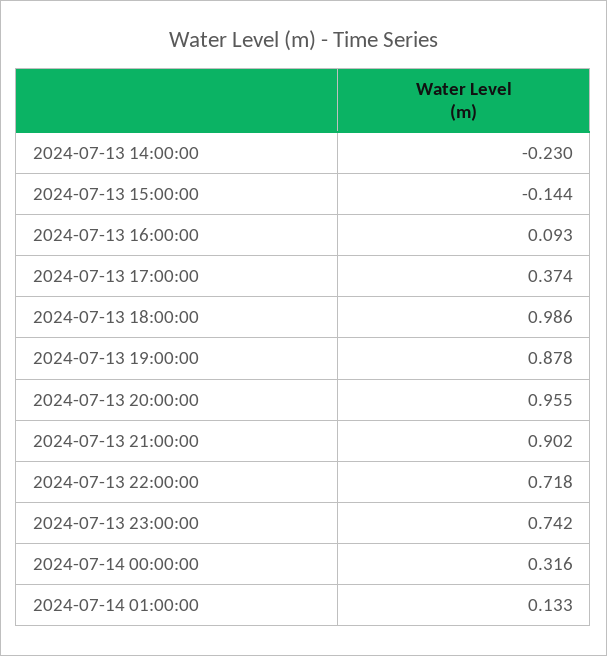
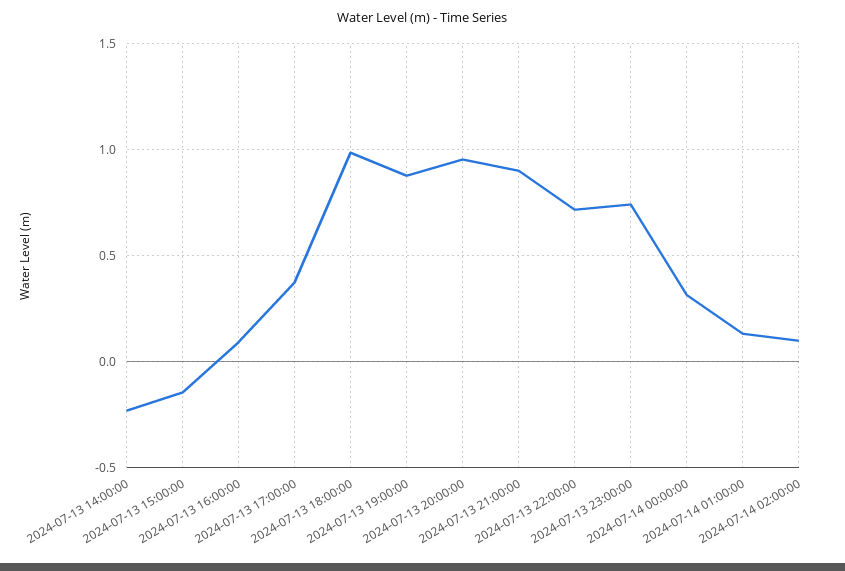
2024-07-14 02:00:00: none -> 0.1

